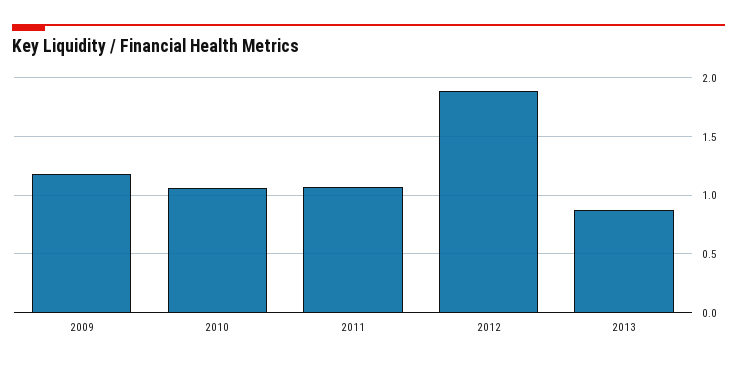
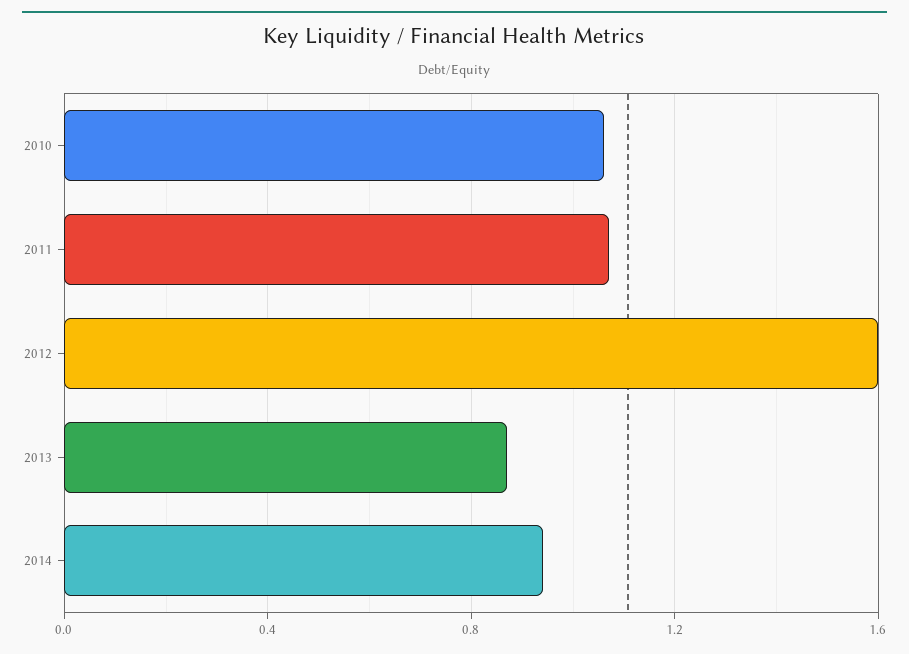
2009: 1.2 -> none
2012: 1.9 -> 1.6
2014: none -> 0.95

